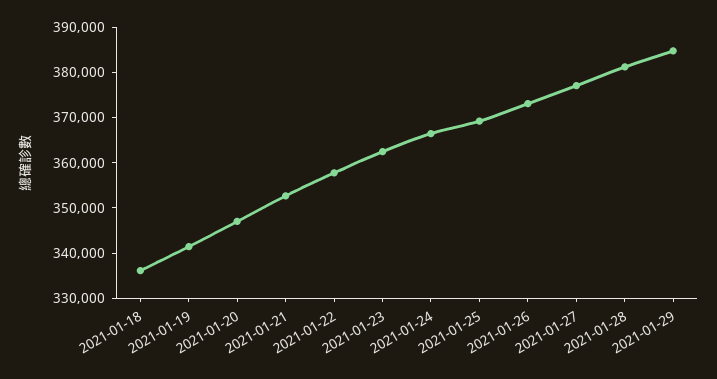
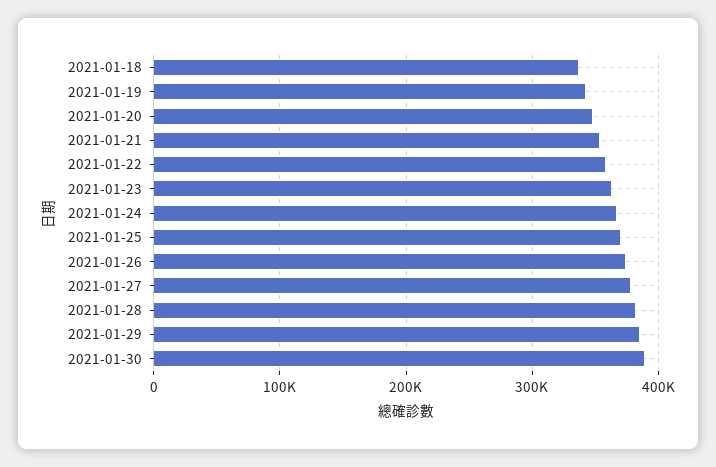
2021-01-30: none -> 390000

